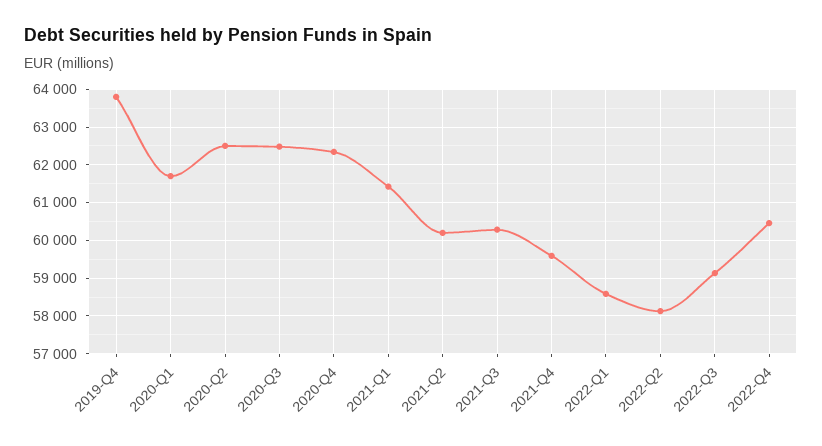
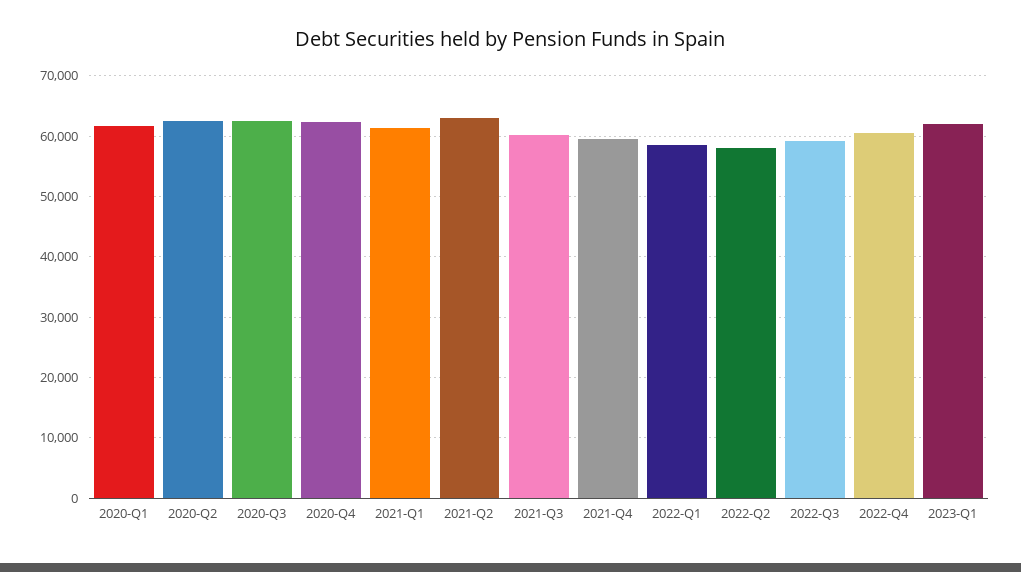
2019-Q4: 63800 -> none
2021-Q2: 60200 -> 63000
2023-Q1: none -> 62000

